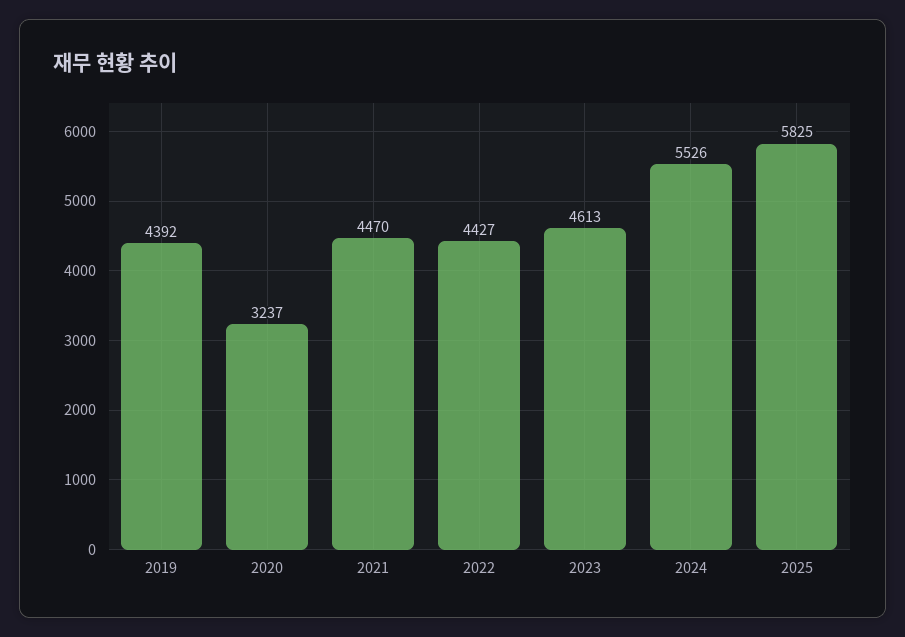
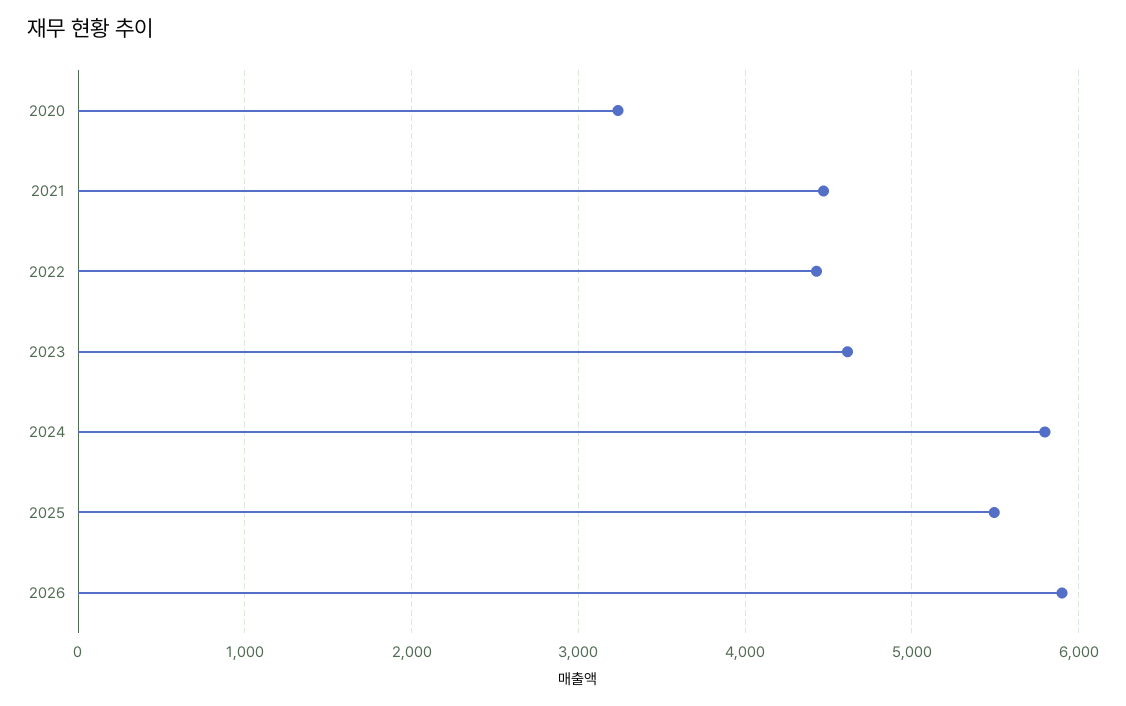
2019: 4392 -> none
2024: 5526 -> 5800
2025: 5825 -> 5500
2026: none -> 5900

